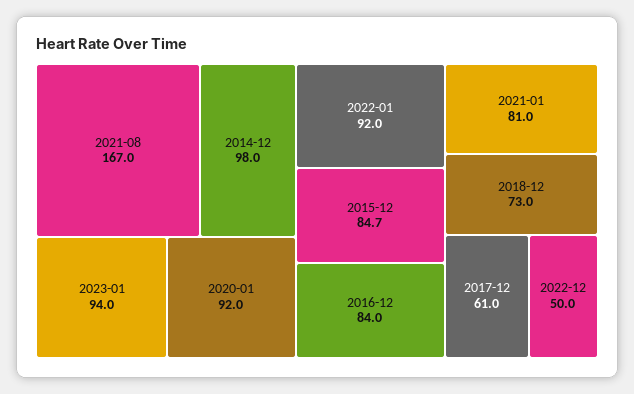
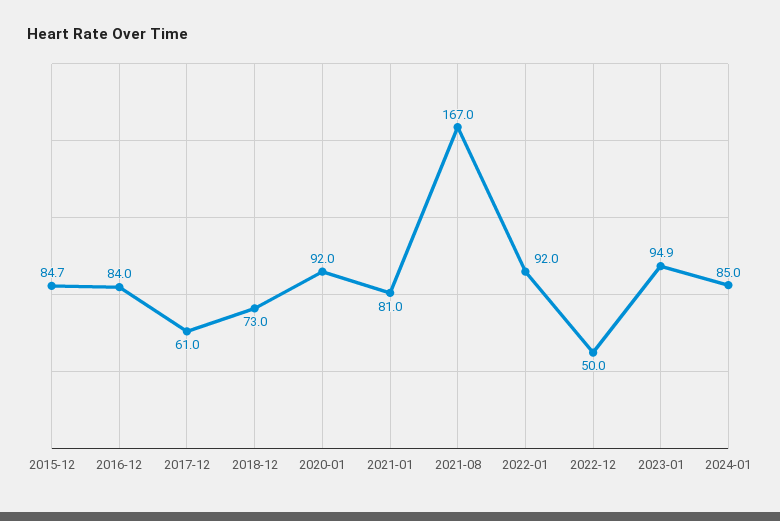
2014-12: 98 -> none
2023-01: 94 -> 94.9
2024-01: none -> 85

